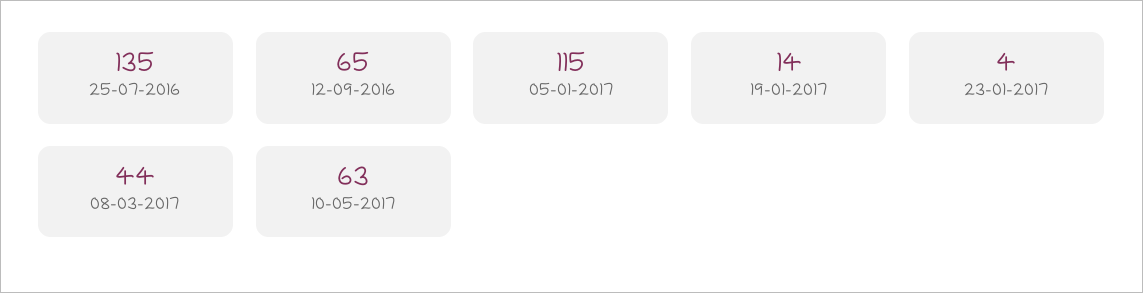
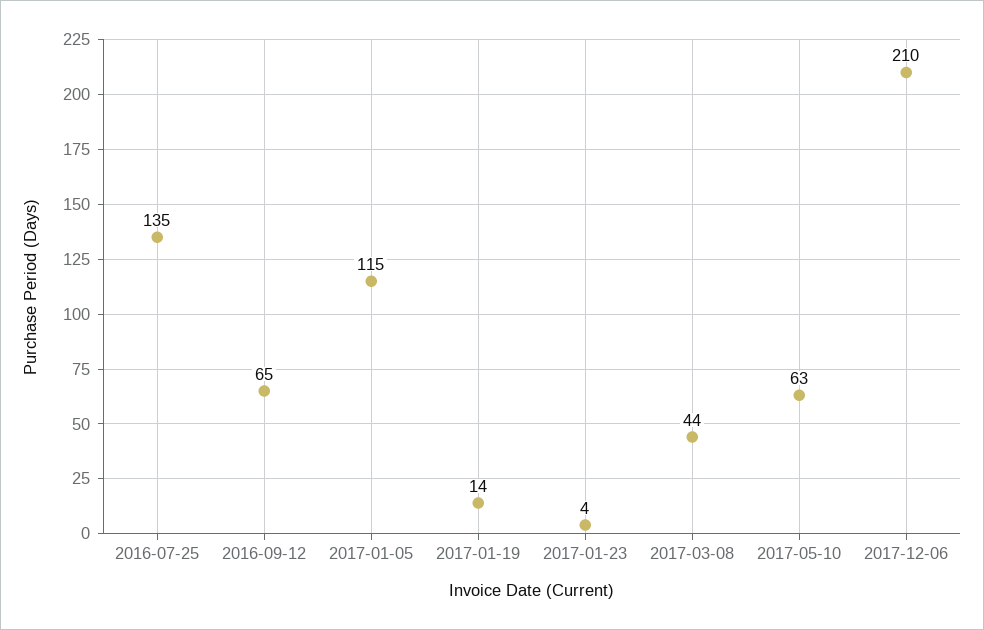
2017-12-06: none -> 210

